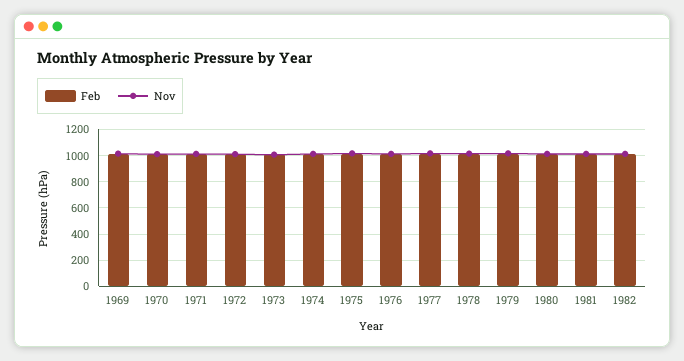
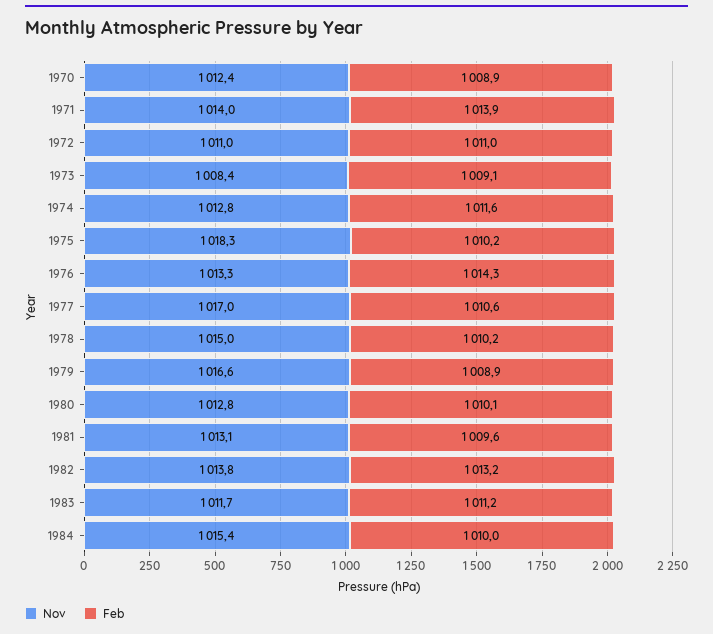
Feb, 1969: 1000 -> none
Nov, 1969: 1000 -> none
Nov, 1983: none -> 1011.7
Feb, 1983: none -> 1011.2
Nov, 1984: none -> 1015.4
Feb, 1984: none -> 1010

